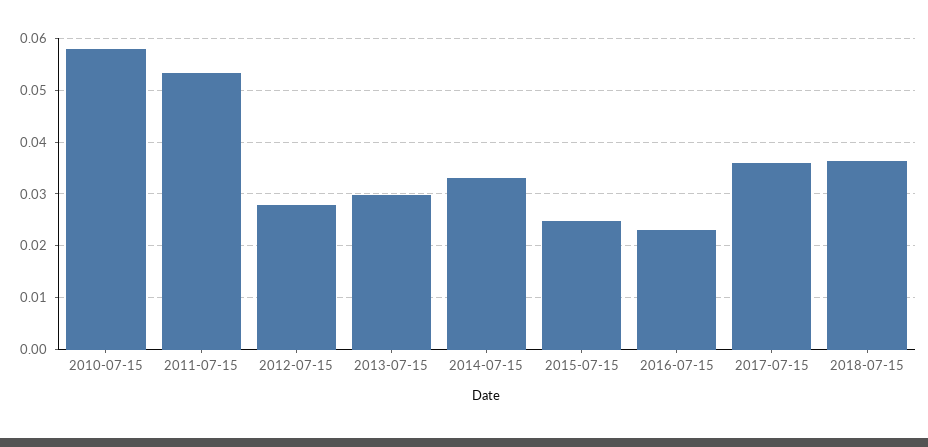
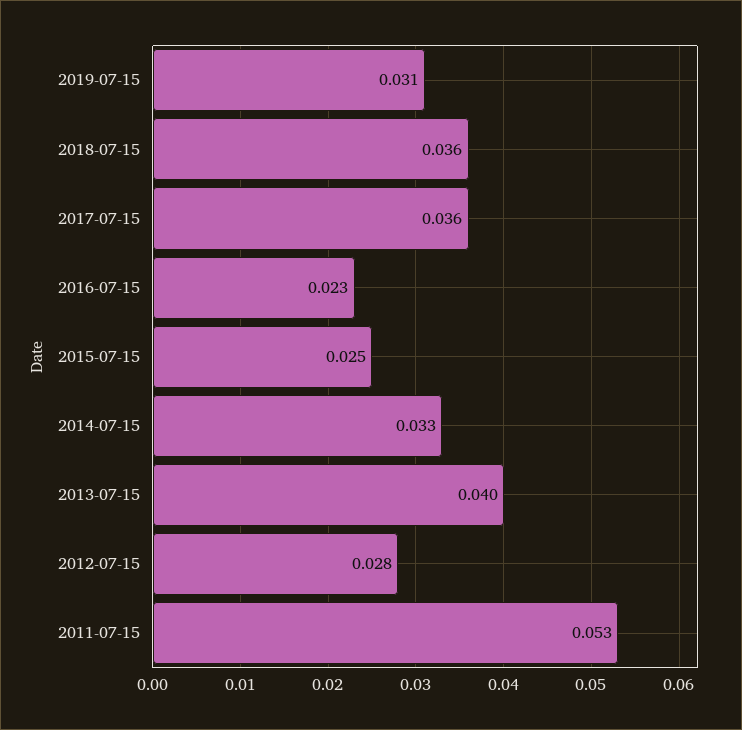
2010-07-15: 0.058 -> none
2013-07-15: 0.03 -> 0.04
2019-07-15: none -> 0.031

